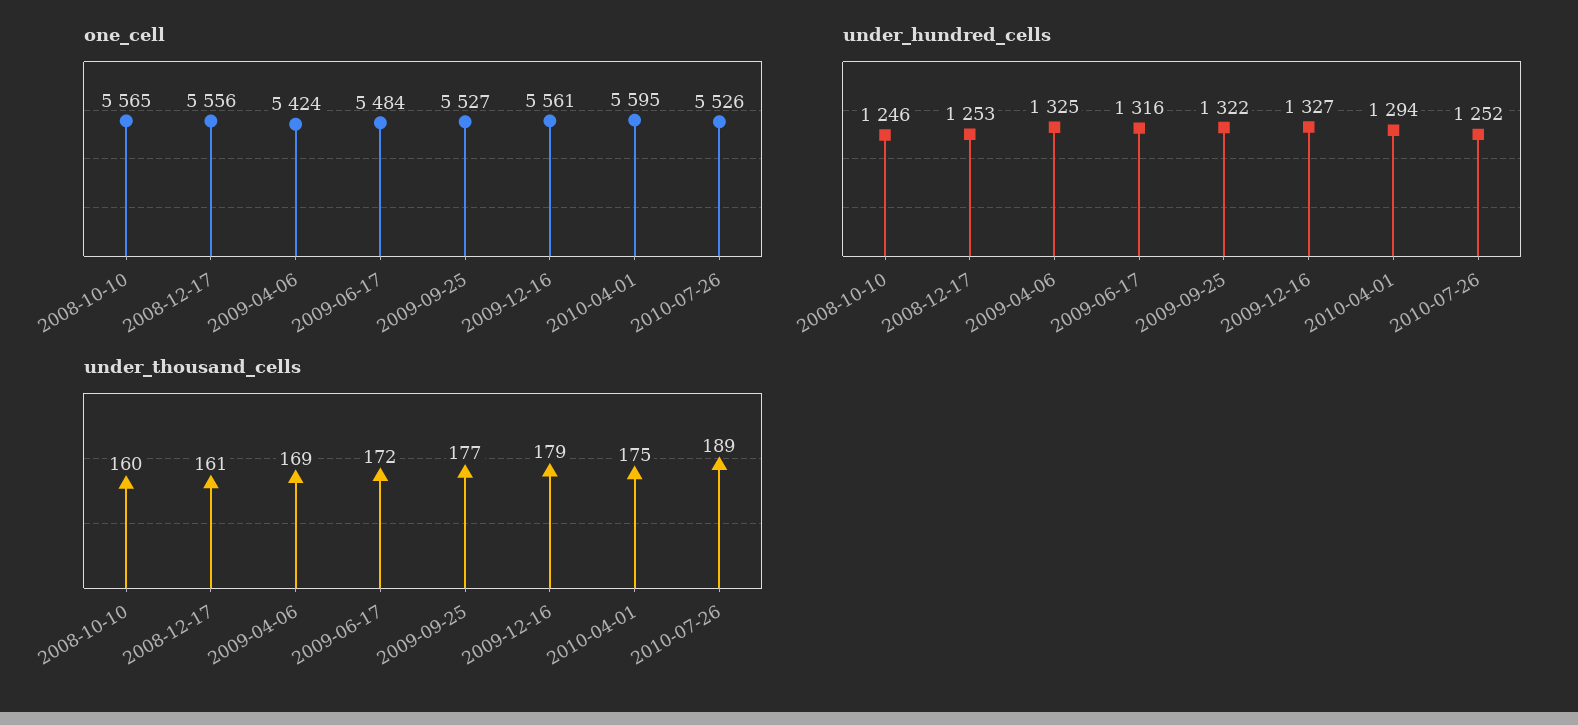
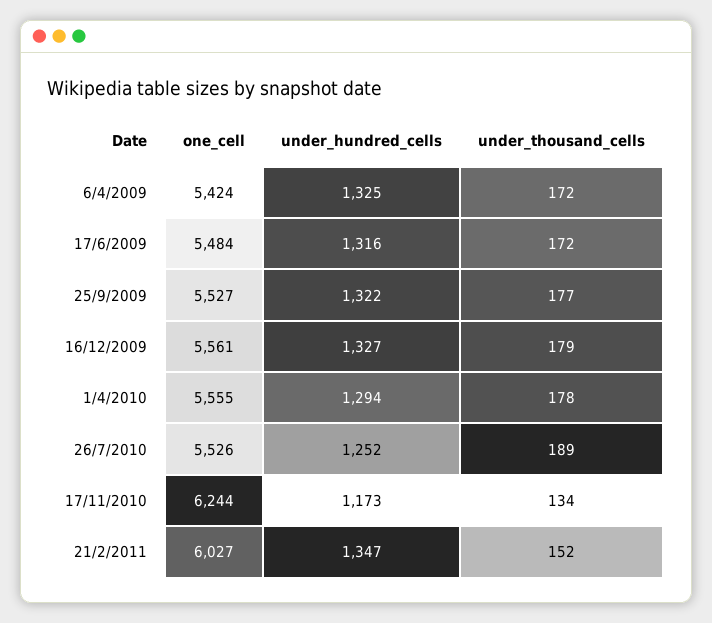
one_cell, 2008-10-10: 5565 -> none
one_cell, 2008-12-17: 5556 -> none
one_cell, 2010-04-01: 5595 -> 5555
under_hundred_cells, 2008-10-10: 1246 -> none
under_hundred_cells, 2008-12-17: 1253 -> none
under_thousand_cells, 2008-10-10: 160 -> none
under_thousand_cells, 2008-12-17: 161 -> none
under_thousand_cells, 2009-04-06: 169 -> 172
under_thousand_cells, 2010-04-01: 175 -> 178
one_cell, 17/11/2010: none -> 6244
under_hundred_cells, 17/11/2010: none -> 1173
under_thousand_cells, 17/11/2010: none -> 134
one_cell, 21/2/2011: none -> 6027
under_hundred_cells, 21/2/2011: none -> 1347
under_thousand_cells, 21/2/2011: none -> 152

